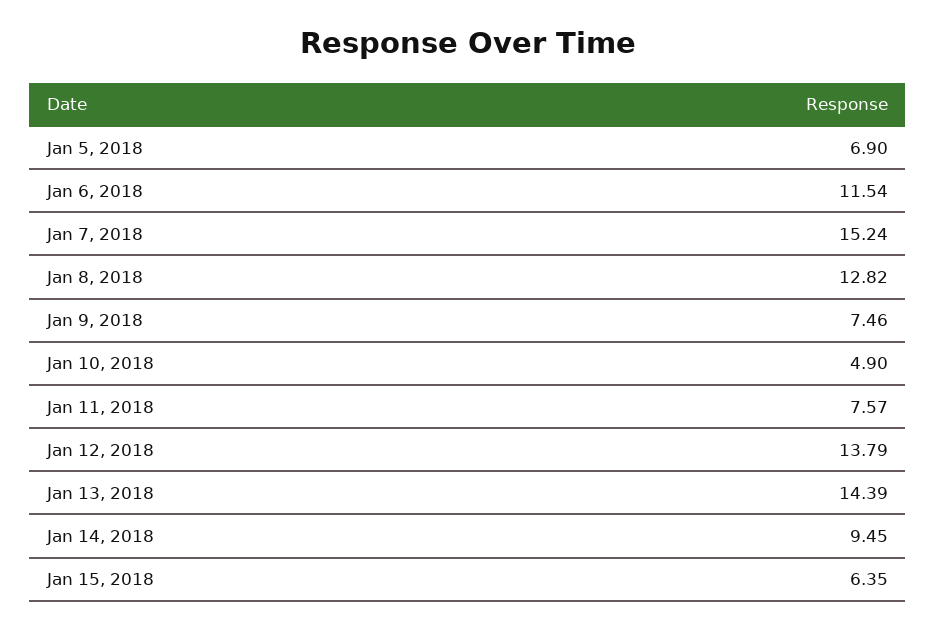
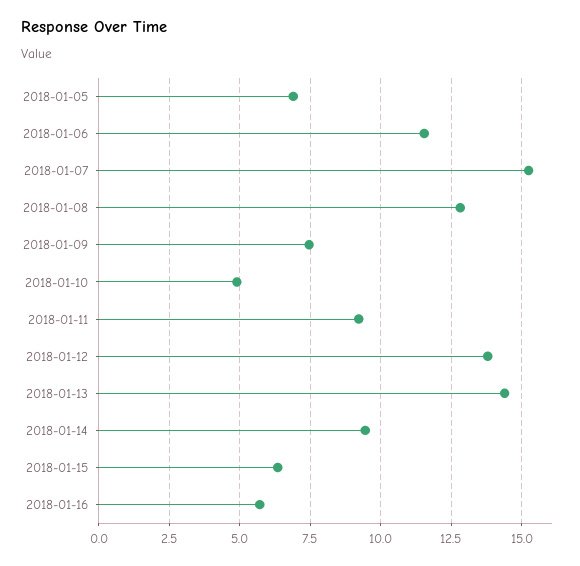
Jan 11, 2018: 7.57 -> 9.25
2018-01-16: none -> 5.75

